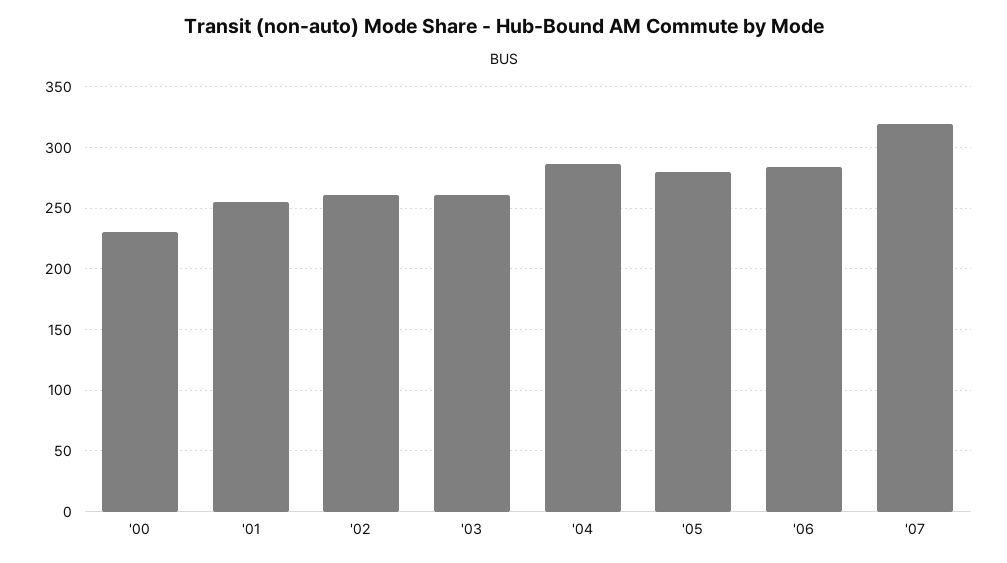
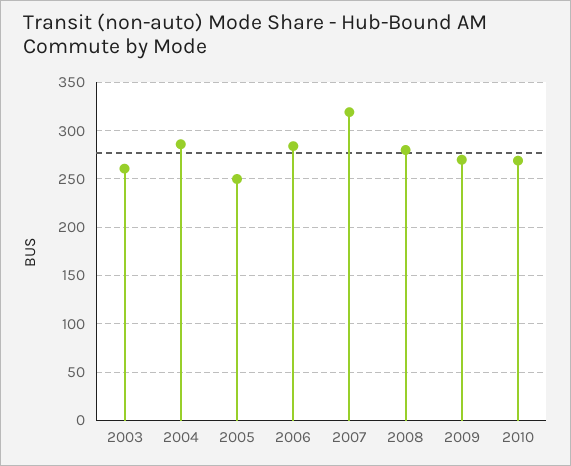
'00: 230 -> none
'01: 255 -> none
'02: 260 -> none
'05: 280 -> 250
2008: none -> 280
2009: none -> 270
2010: none -> 270

